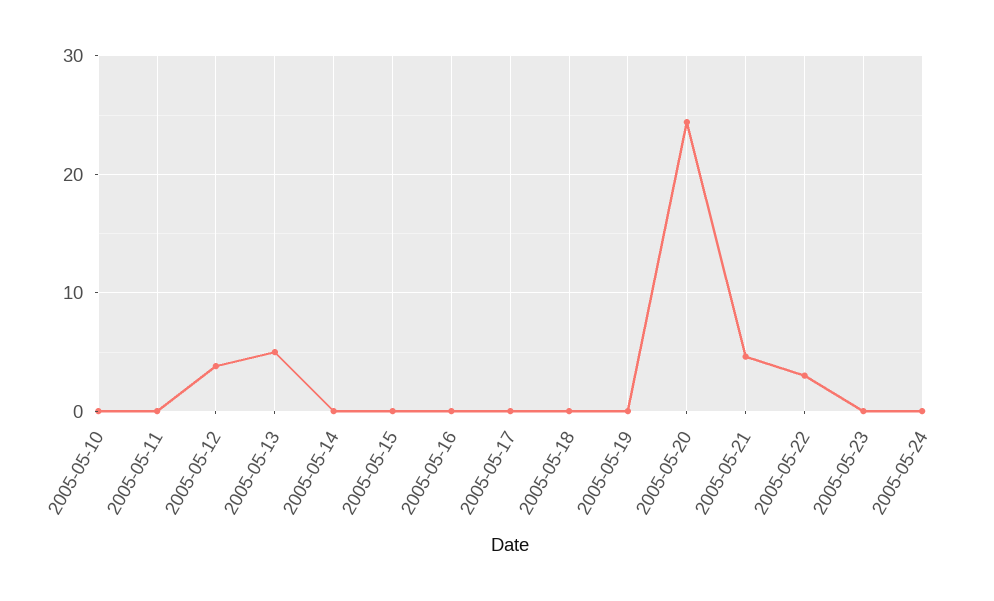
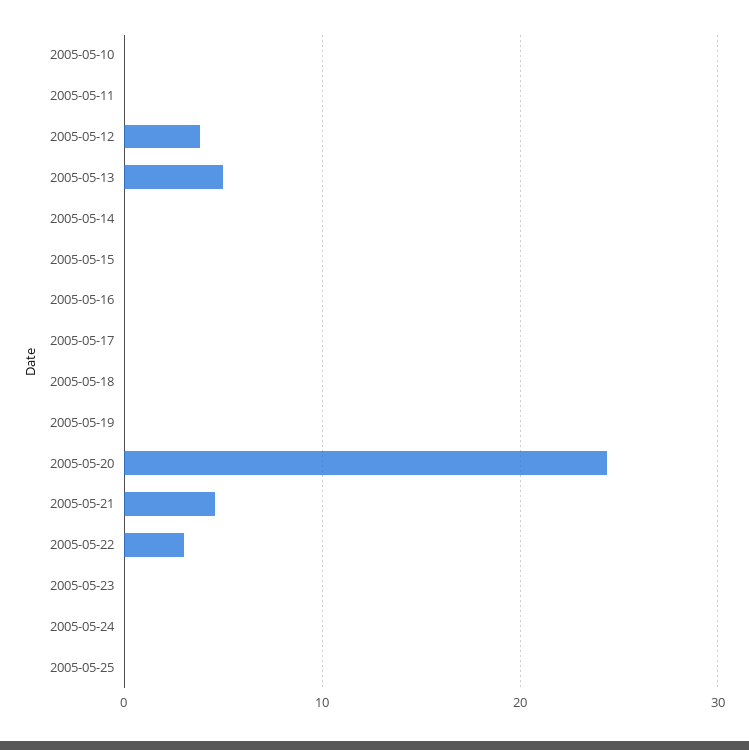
2005-05-25: none -> 0

